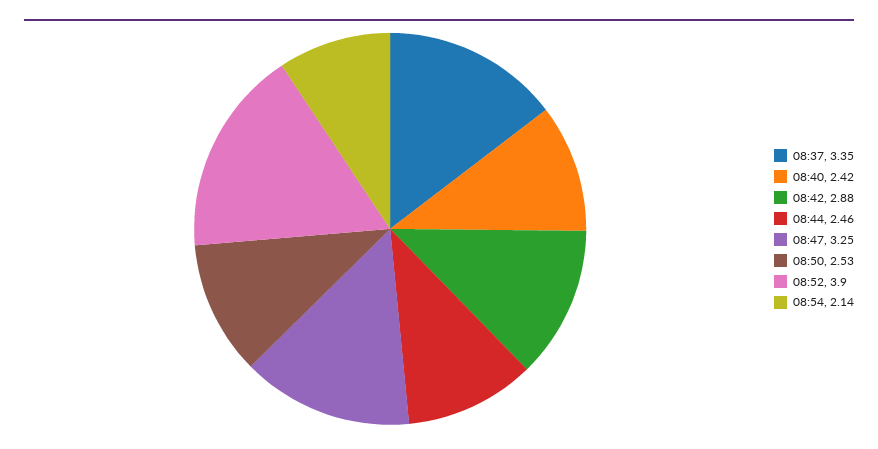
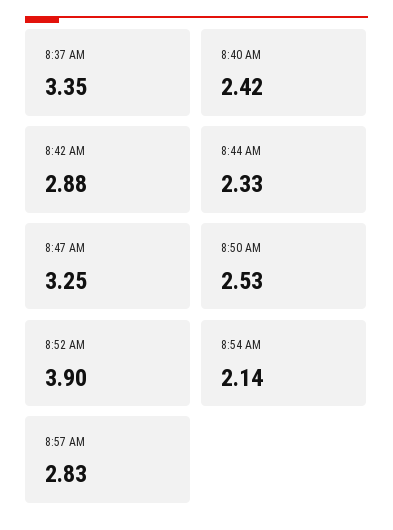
08:44: 2.46 -> 2.33
8:57 AM: none -> 2.83

